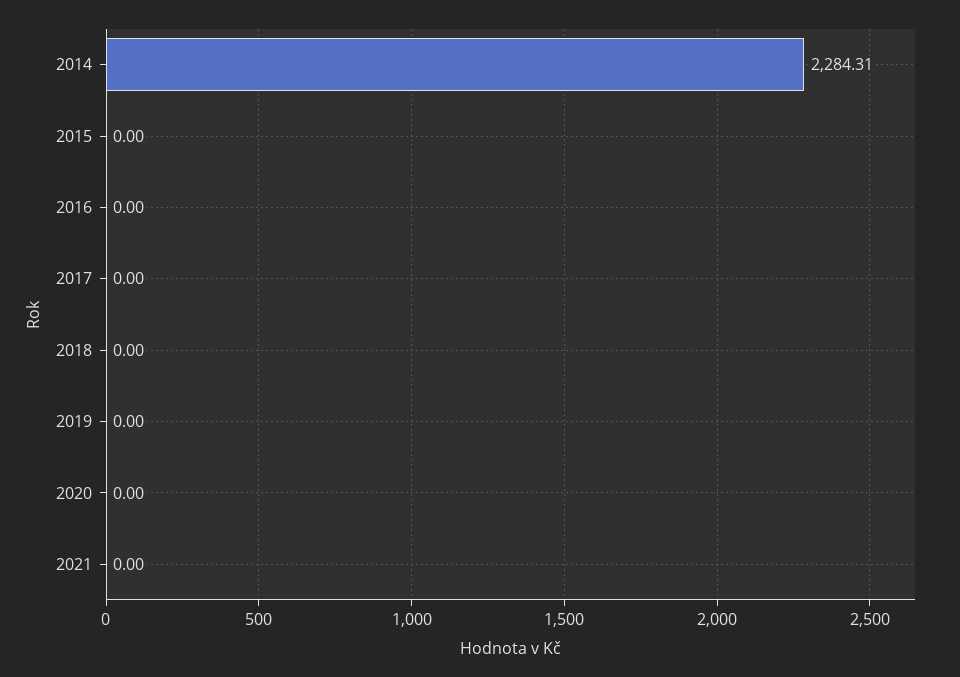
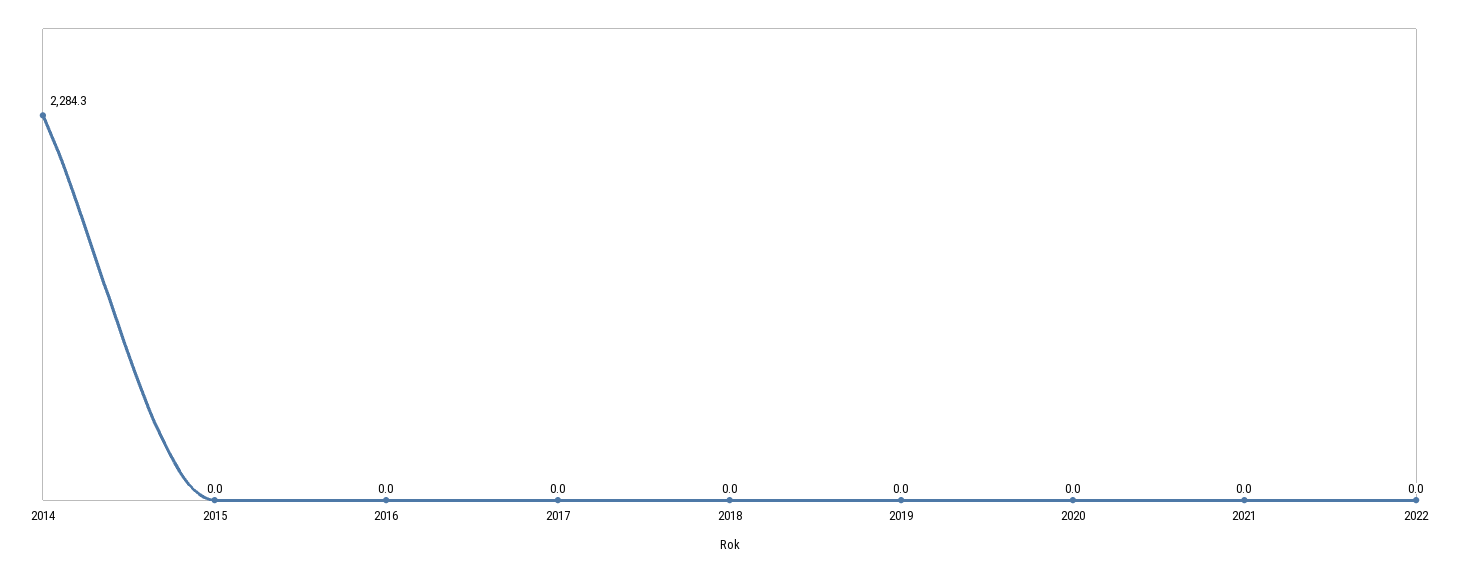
2022: none -> 0

